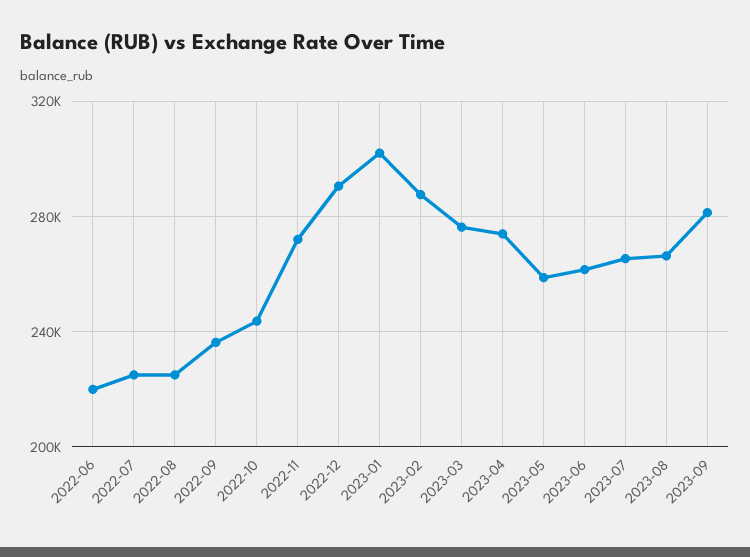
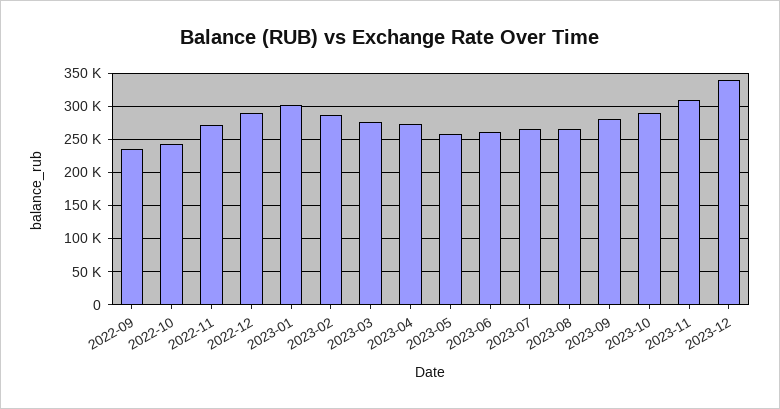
2022-06: 220000 -> none
2022-07: 225000 -> none
2022-08: 225000 -> none
2023-10: none -> 290000
2023-11: none -> 310000
2023-12: none -> 340000

